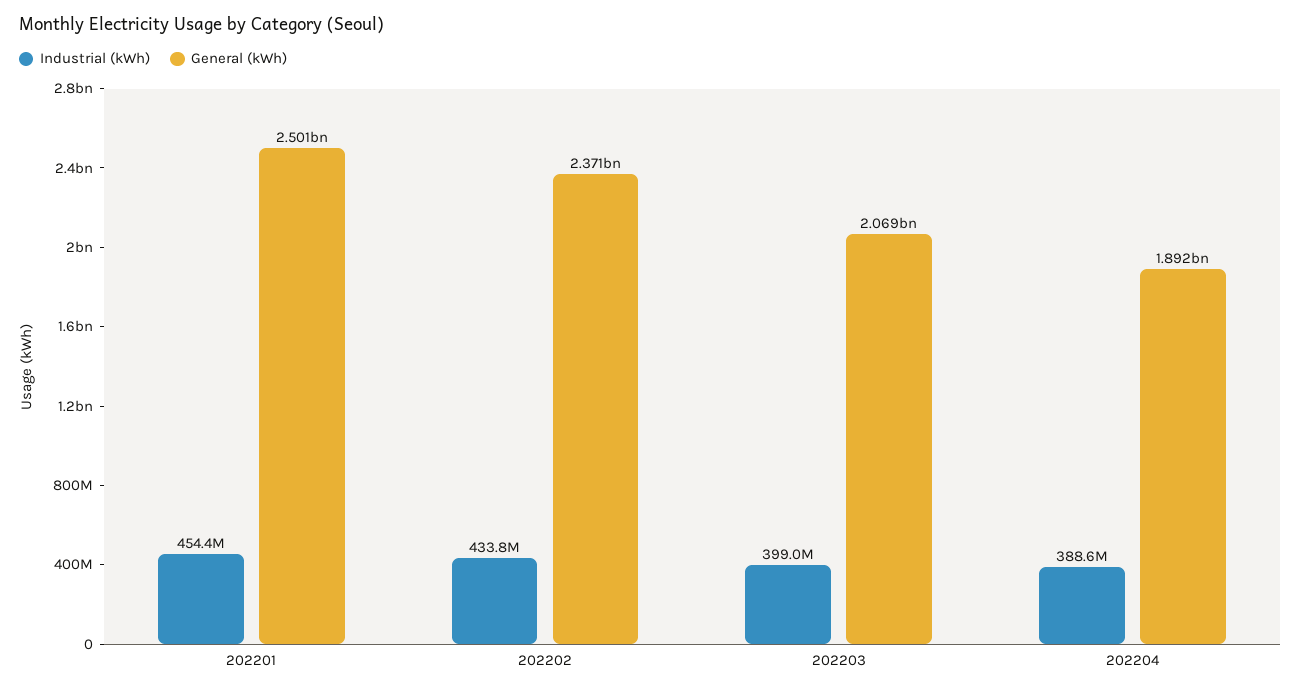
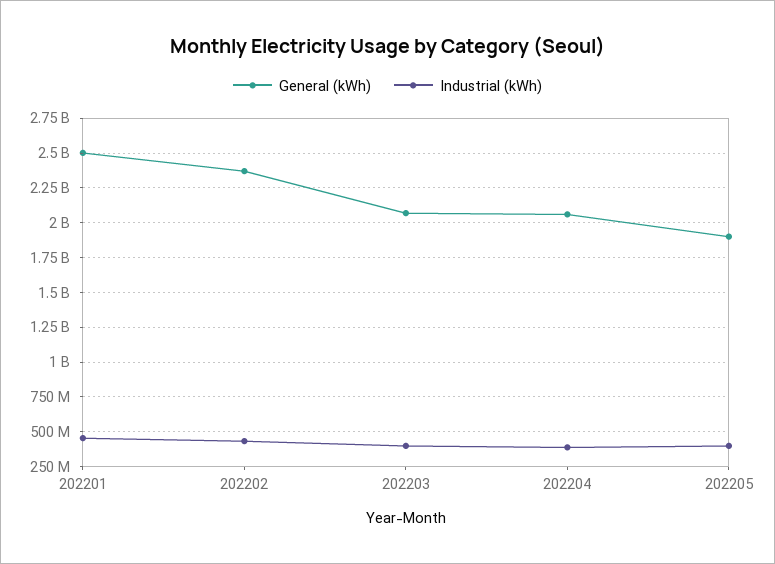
General (kWh), 202204: 1892000000 -> 2050000000
General (kWh), 202205: none -> 1900000000
Industrial (kWh), 202205: none -> 400000000

